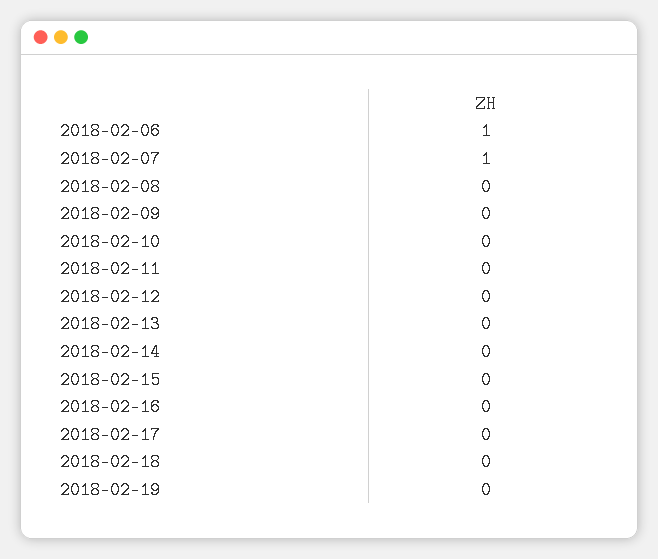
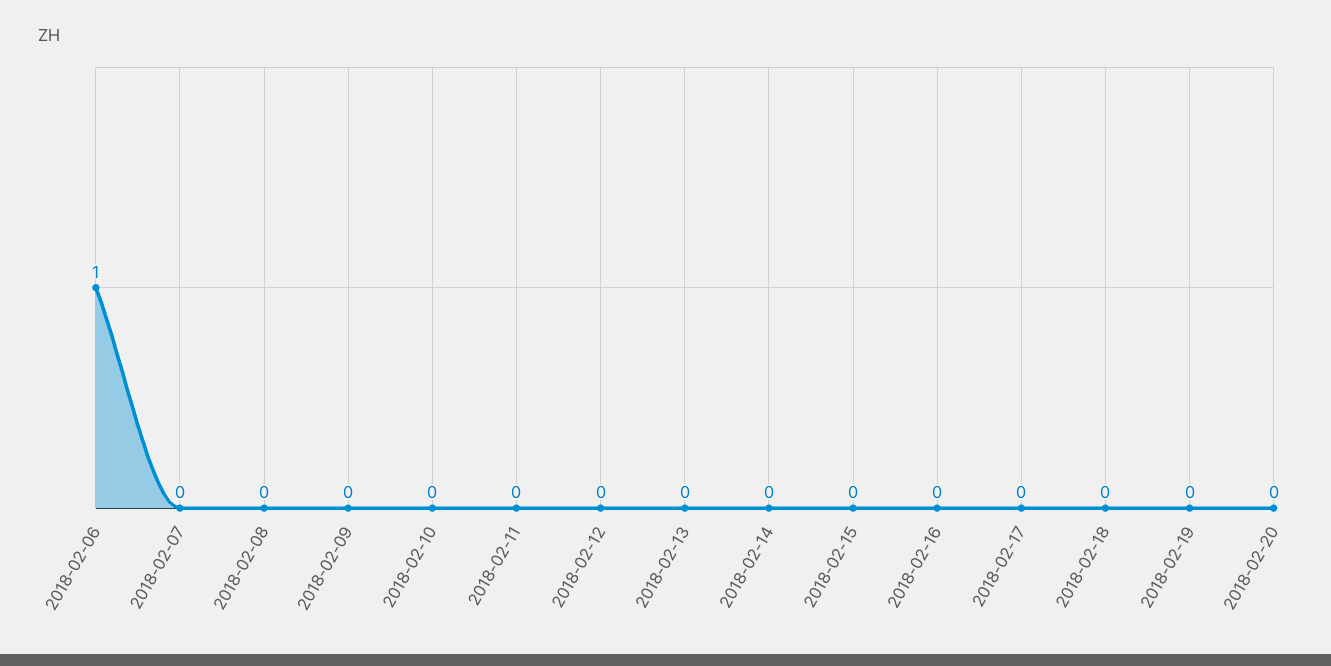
2018-02-07: 1 -> 0
2018-02-20: none -> 0

